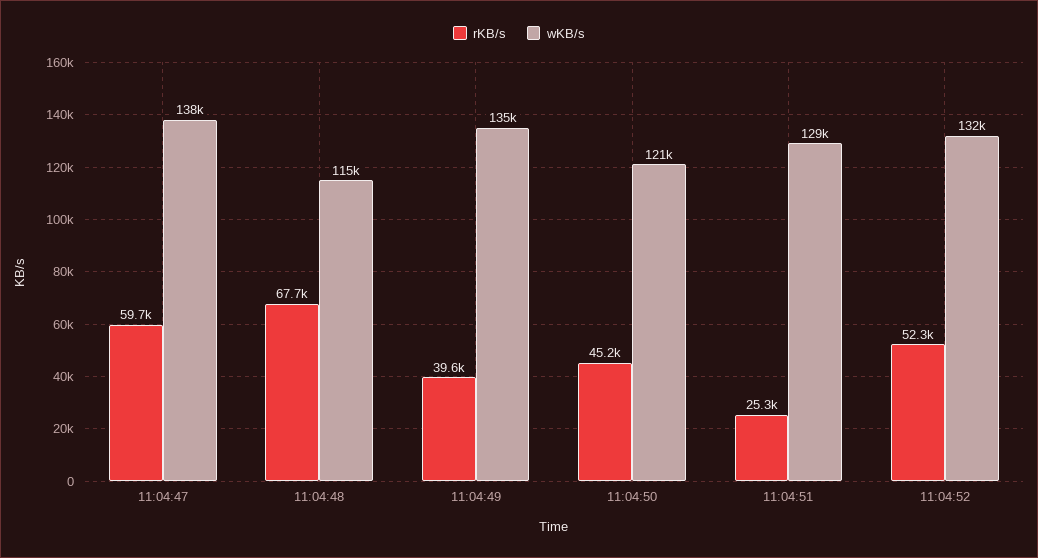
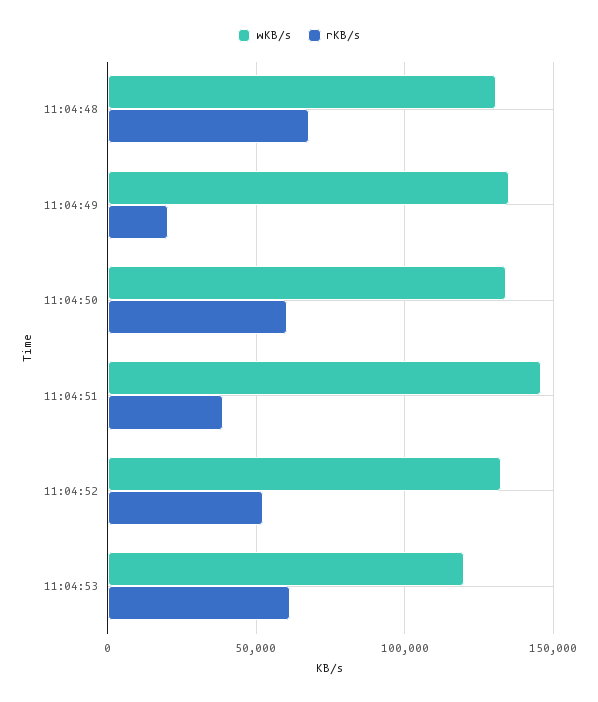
rKB/s, 11:04:47: 59700 -> none
wKB/s, 11:04:47: 138000 -> none
wKB/s, 11:04:48: 115000 -> 130000
rKB/s, 11:04:49: 39600 -> 20000
rKB/s, 11:04:50: 45200 -> 60000
wKB/s, 11:04:50: 121000 -> 135000
rKB/s, 11:04:51: 25300 -> 40000
wKB/s, 11:04:51: 129000 -> 145000
wKB/s, 11:04:53: none -> 120000
rKB/s, 11:04:53: none -> 60000

